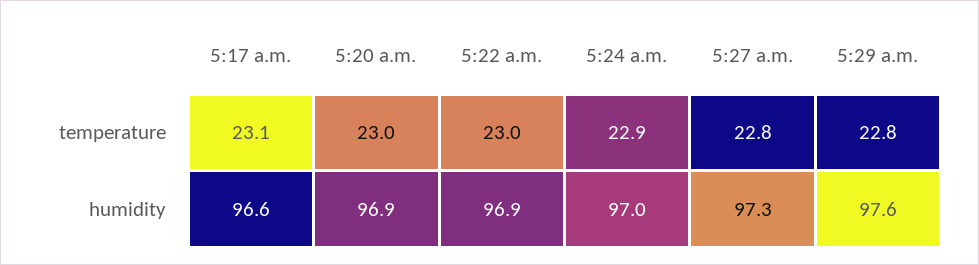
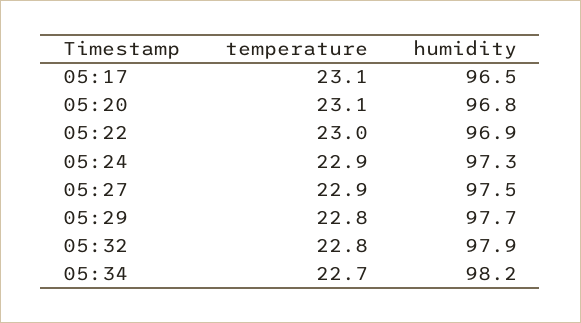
5:20 a.m., temperature: 23 -> 23.1
5:27 a.m., temperature: 22.8 -> 22.9
5:17 a.m., humidity: 96.6 -> 96.5
5:20 a.m., humidity: 96.9 -> 96.8
5:24 a.m., humidity: 97 -> 97.3
5:27 a.m., humidity: 97.3 -> 97.5
5:29 a.m., humidity: 97.6 -> 97.7
05:32, temperature: none -> 22.8
05:32, humidity: none -> 97.9
05:34, temperature: none -> 22.7
05:34, humidity: none -> 98.2

